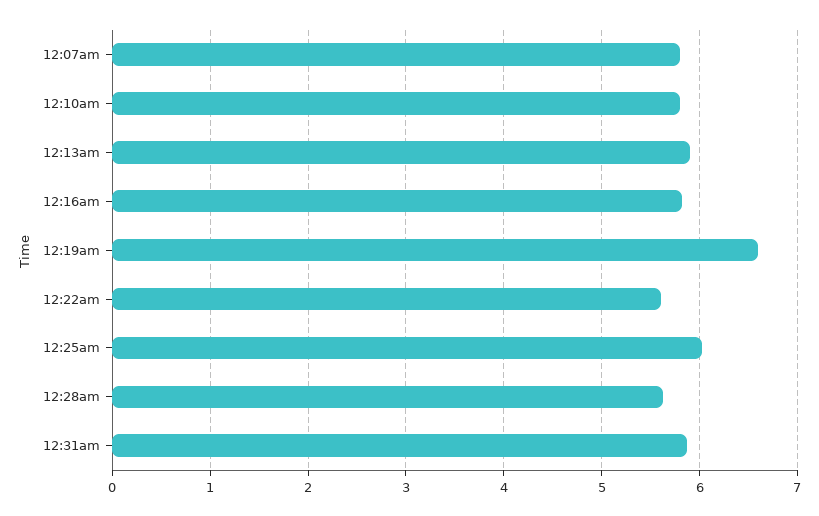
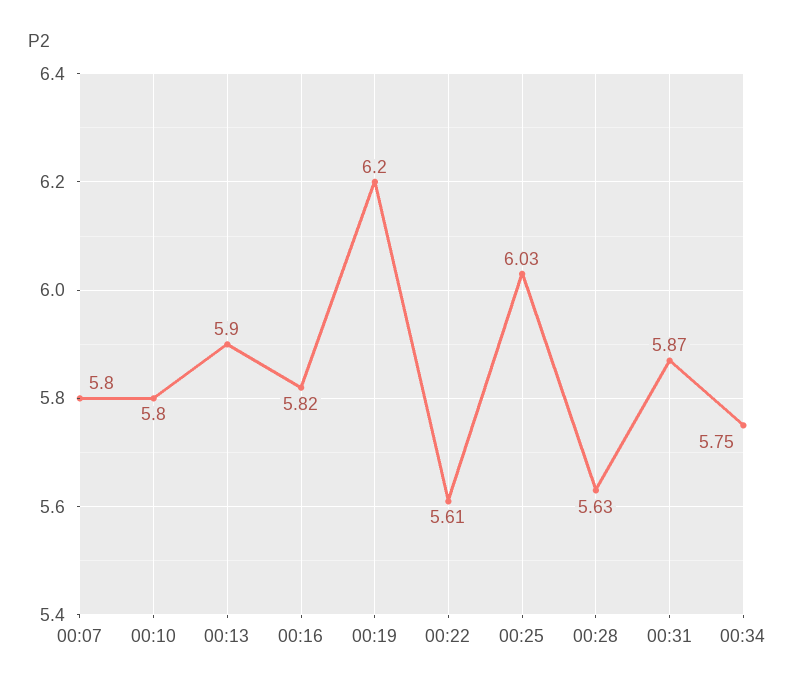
12:19am: 6.6 -> 6.2
00:34: none -> 5.75

